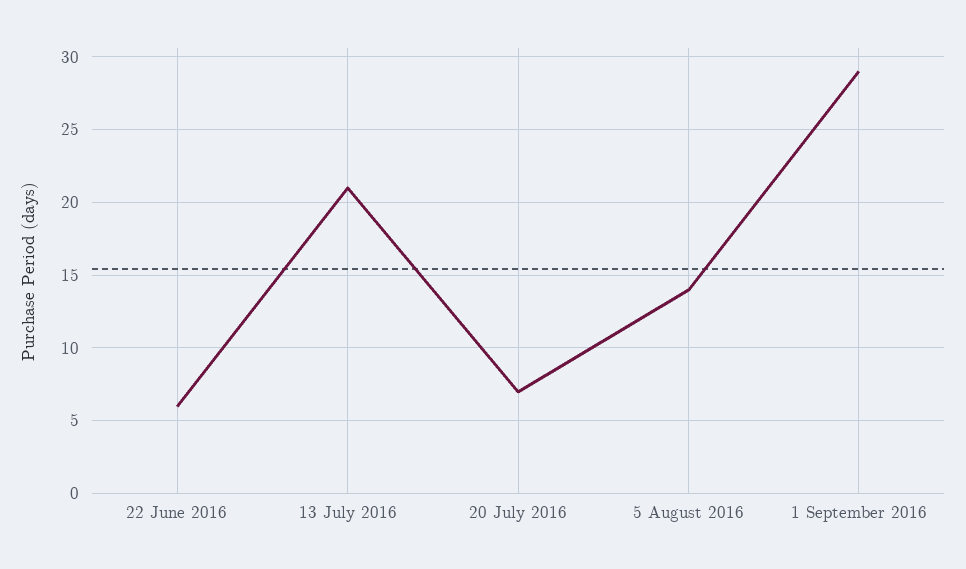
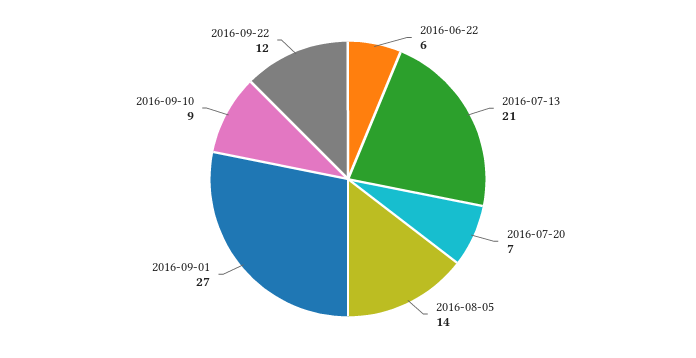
1 September 2016: 29 -> 27
2016-09-10: none -> 9
2016-09-22: none -> 12

